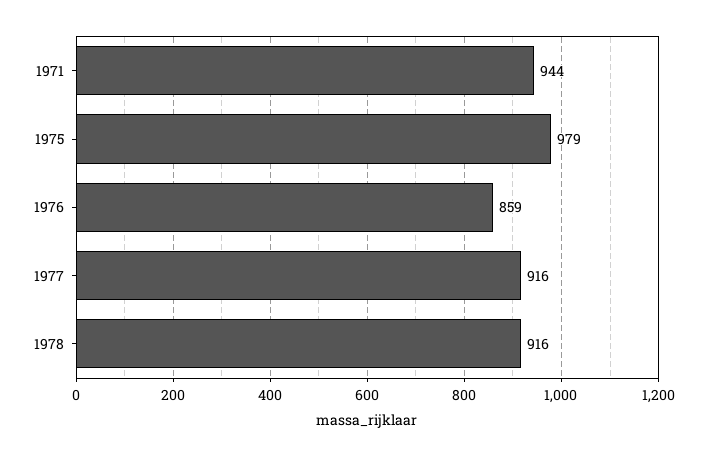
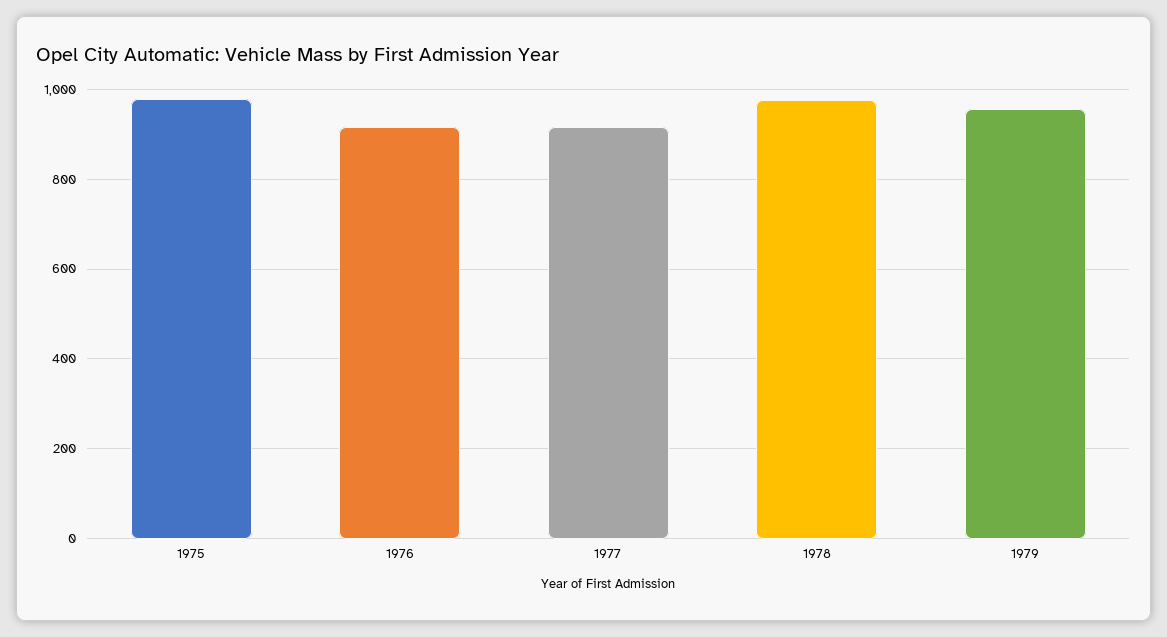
1971: 944 -> none
1976: 859 -> 920
1978: 916 -> 980
1979: none -> 960

